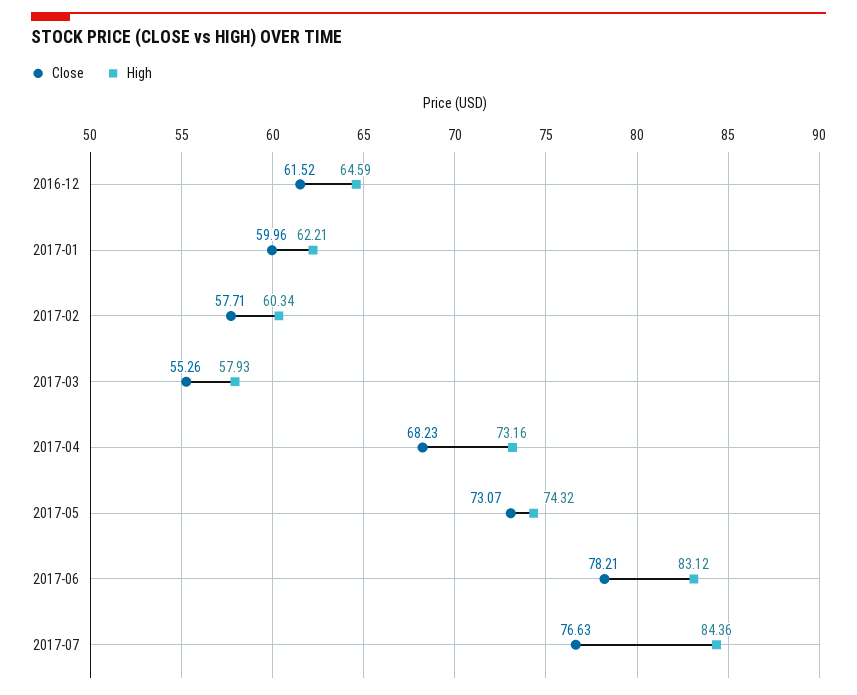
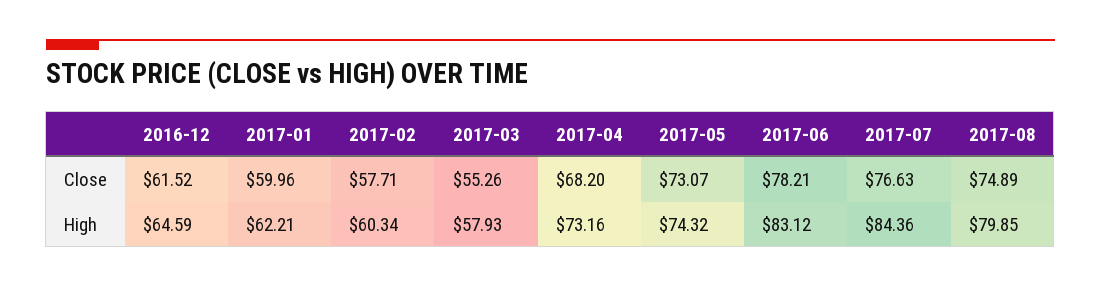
Close, 2017-04: 68.23 -> 68.2
Close, 2017-08: none -> 74.89
High, 2017-08: none -> 79.85

